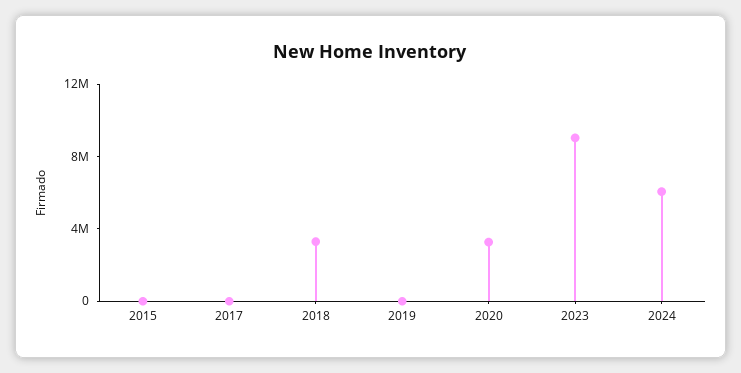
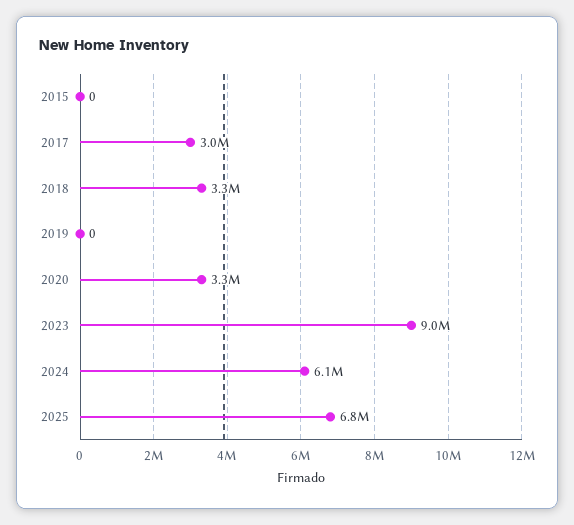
2017: 0 -> 3000000
2025: none -> 6800000

